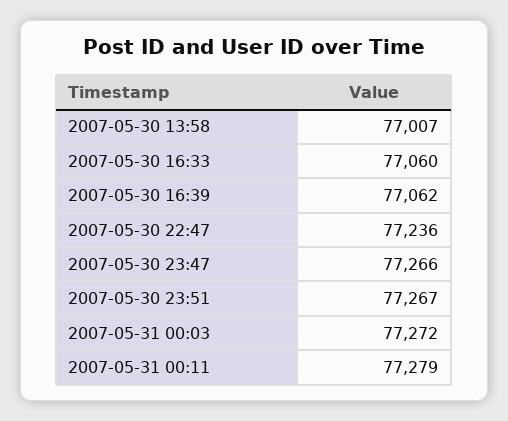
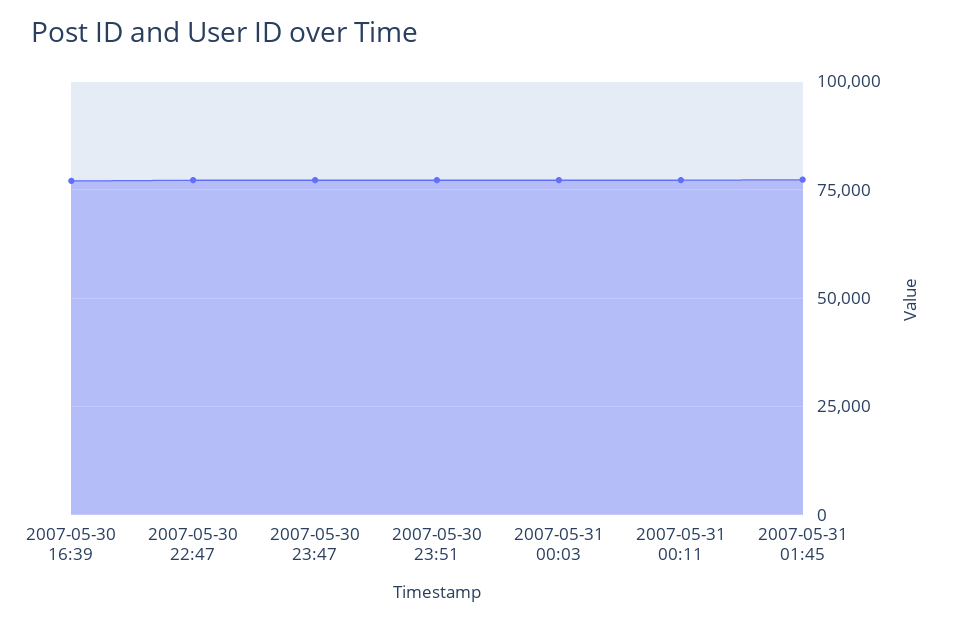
2007-05-30 13:58: 77007 -> none
2007-05-30 16:33: 77060 -> none
2007-05-31 01:45: none -> 77500

